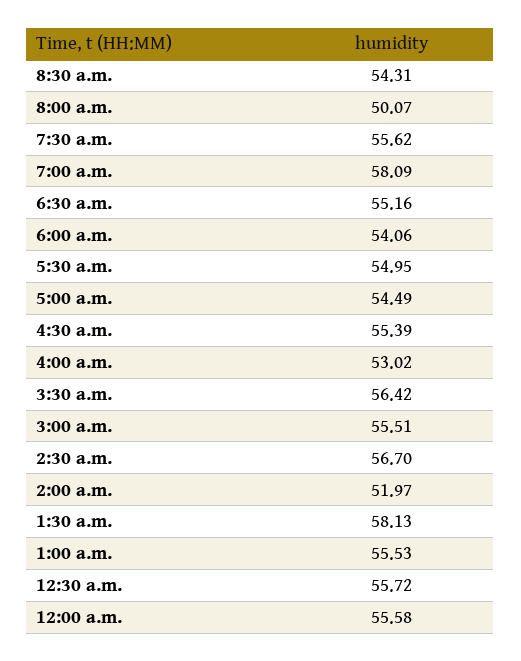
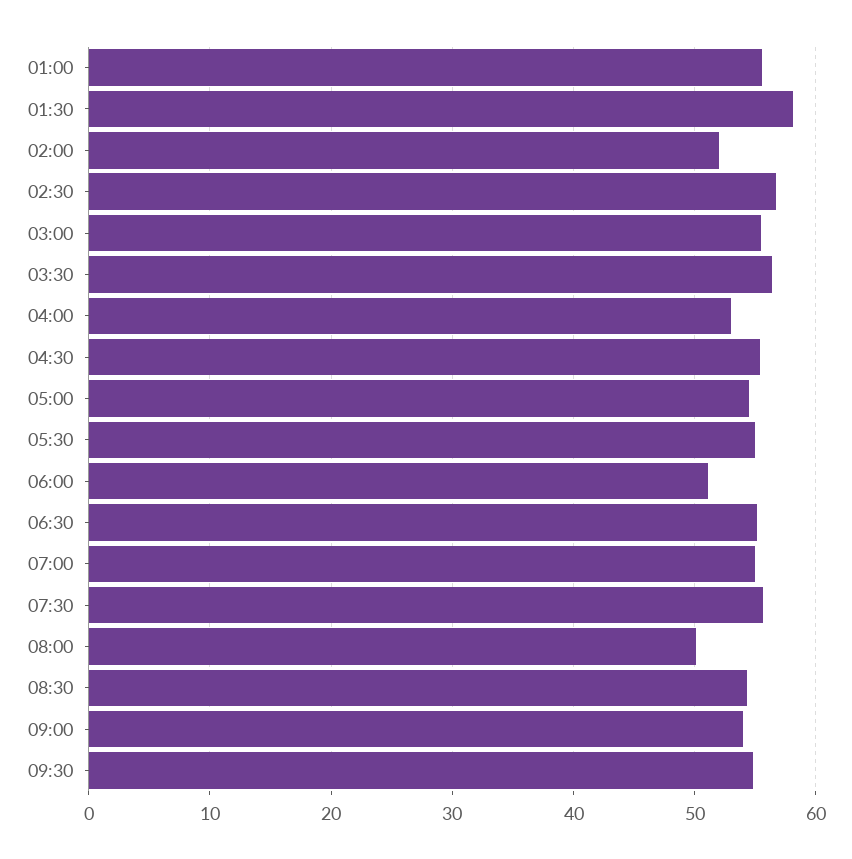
7:00 a.m.: 58.09 -> 55
6:00 a.m.: 54.06 -> 51
12:30 a.m.: 55.72 -> none
12:00 a.m.: 55.58 -> none
09:00: none -> 54
09:30: none -> 55

